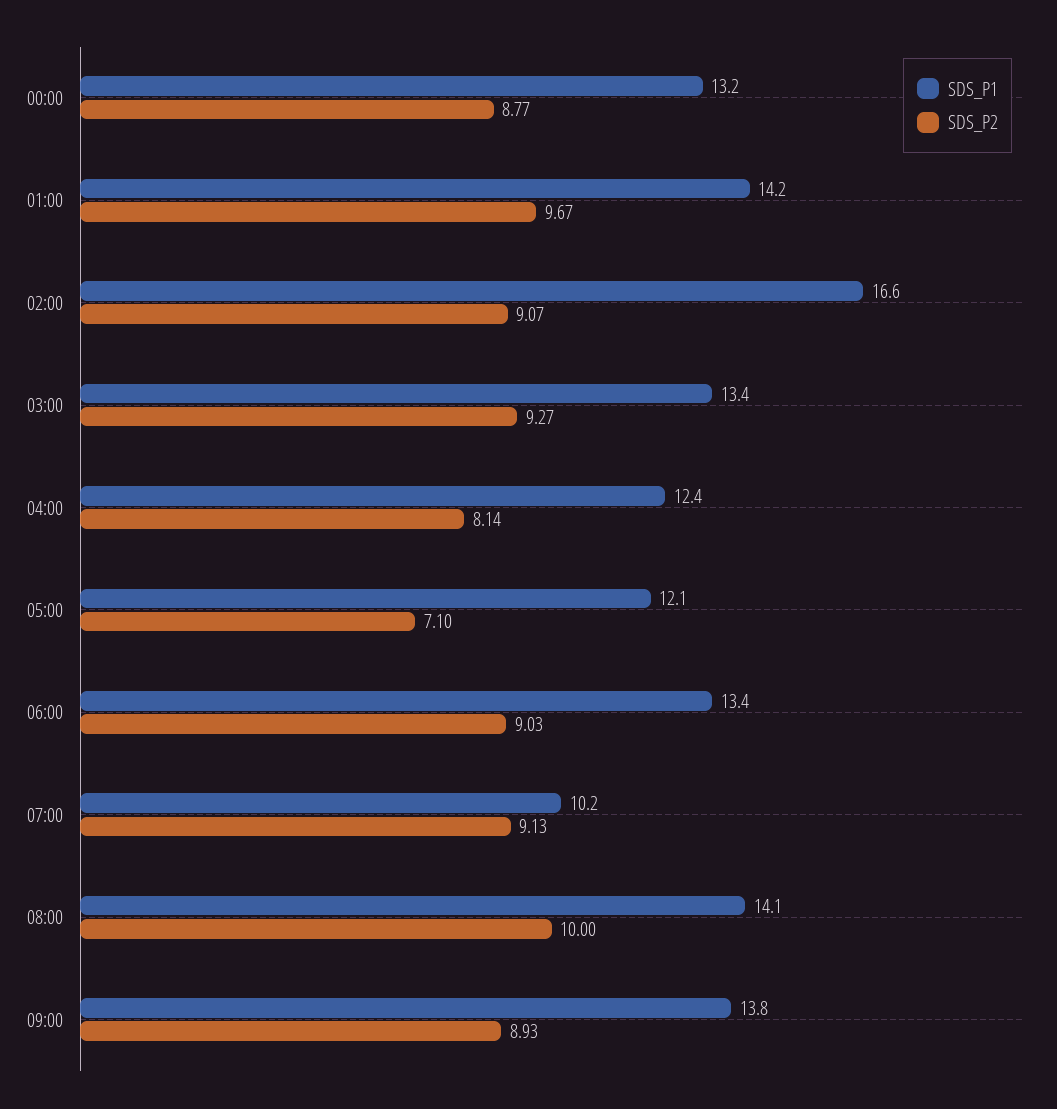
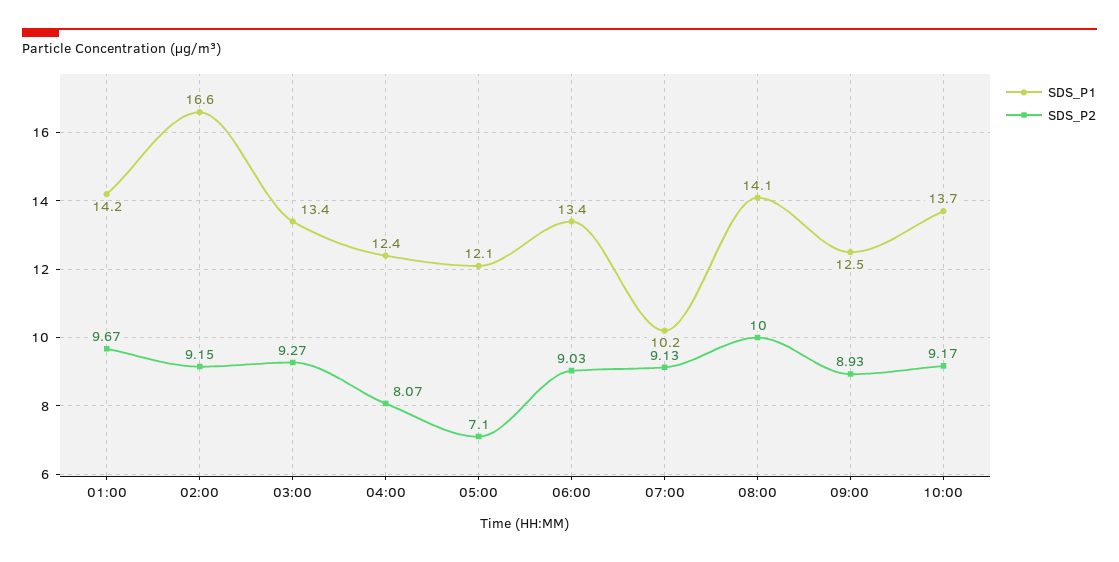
SDS_P1, 00:00: 13.2 -> none
SDS_P2, 00:00: 8.77 -> none
SDS_P2, 02:00: 9.07 -> 9.15
SDS_P2, 04:00: 8.14 -> 8.07
SDS_P1, 09:00: 13.8 -> 12.5
SDS_P1, 10:00: none -> 13.7
SDS_P2, 10:00: none -> 9.17

